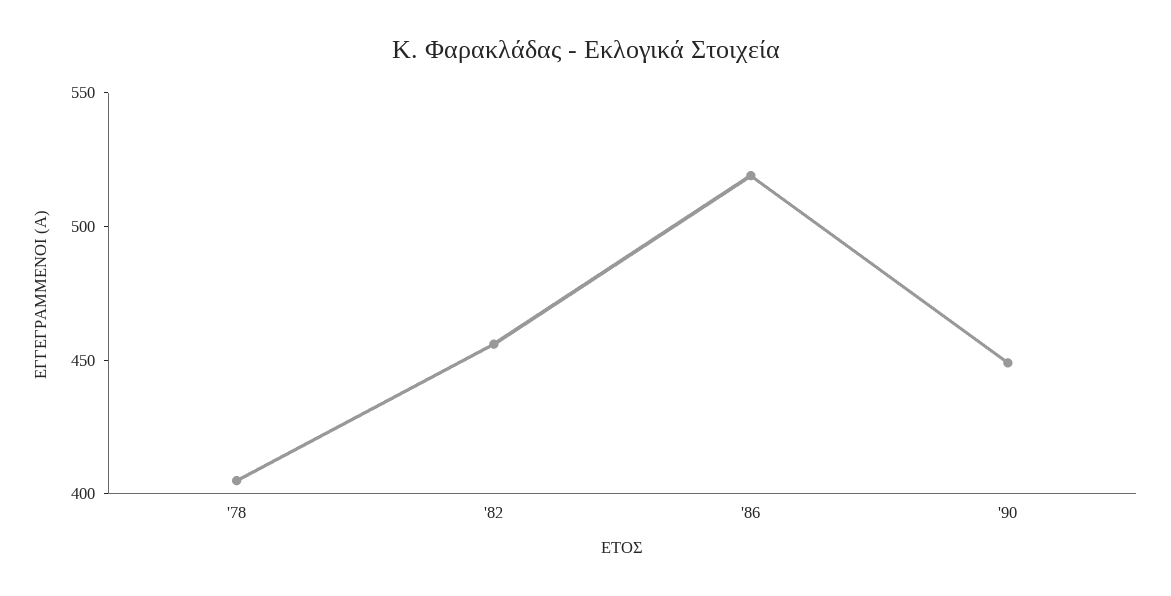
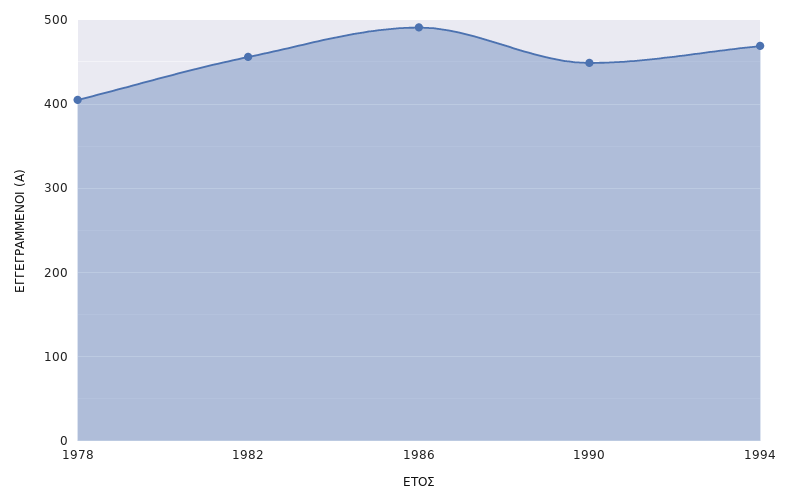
'86: 520 -> 490
1994: none -> 470

